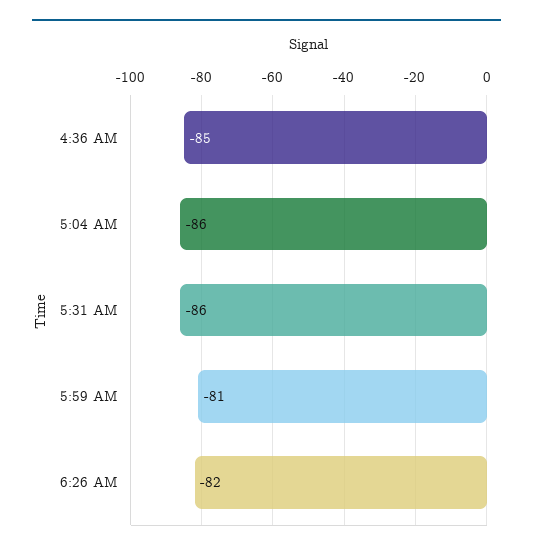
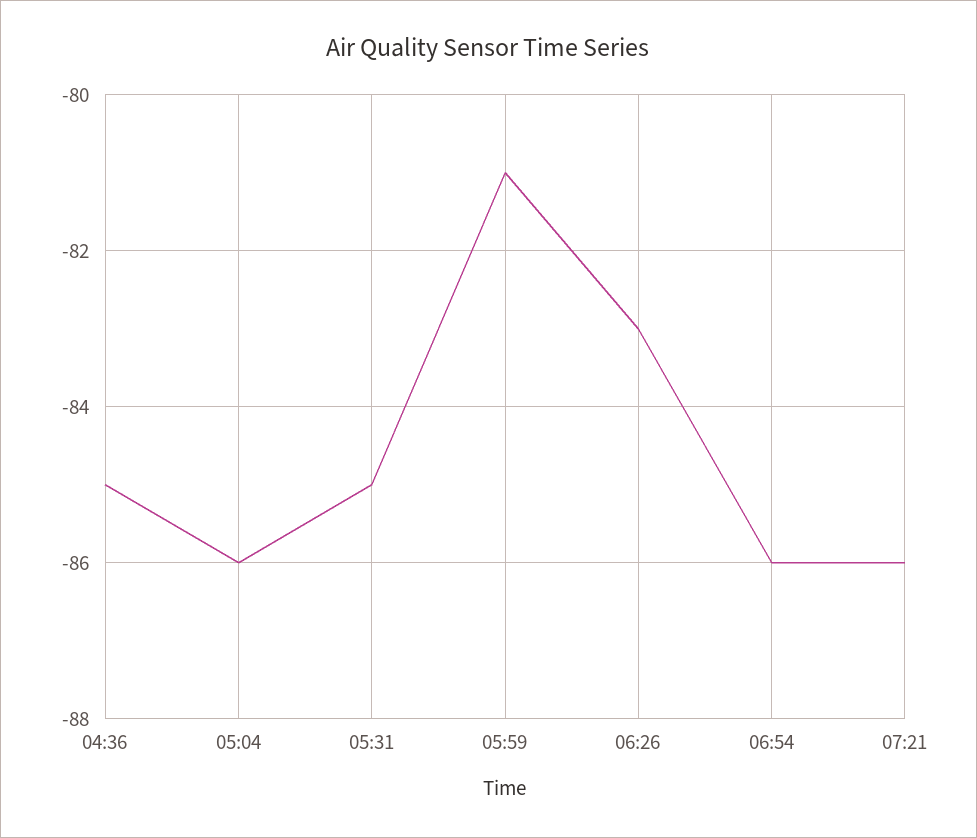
5:31 AM: -86 -> -85
6:26 AM: -82 -> -83
06:54: none -> -86
07:21: none -> -86

